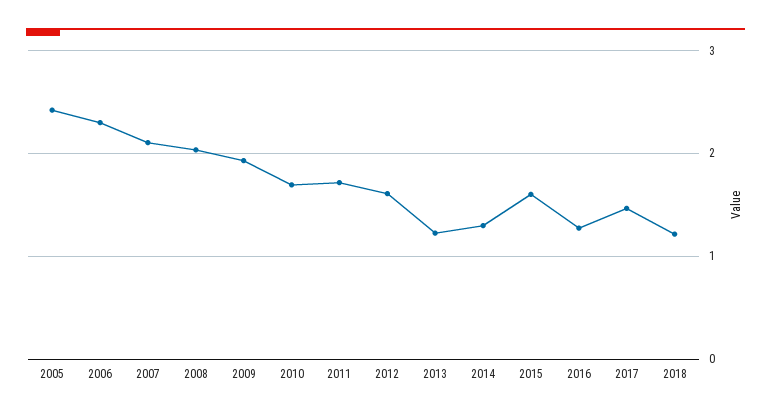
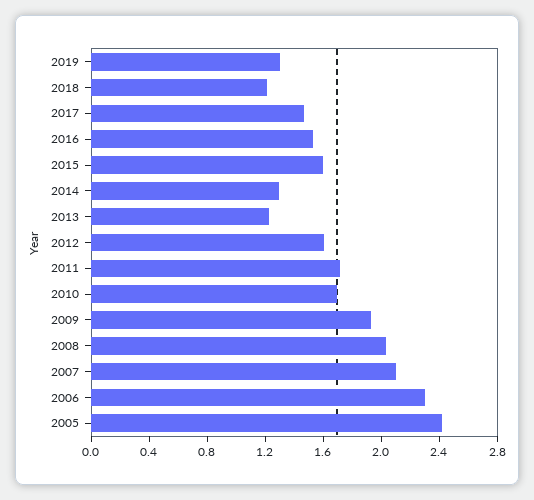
2016: 1.3 -> 1.5
2019: none -> 1.3

